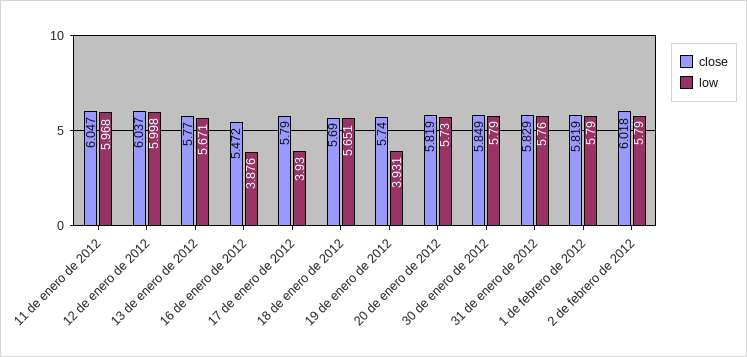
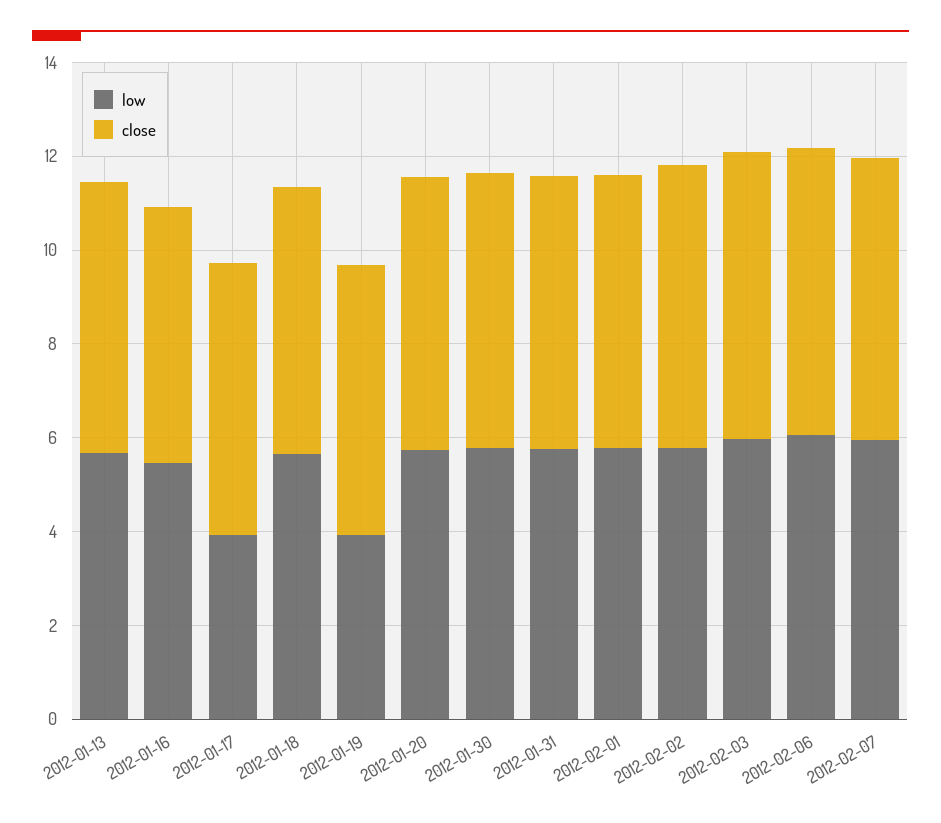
close, 11 de enero de 2012: 6.047 -> none
low, 11 de enero de 2012: 5.968 -> none
close, 12 de enero de 2012: 6.037 -> none
low, 12 de enero de 2012: 5.998 -> none
low, 16 de enero de 2012: 3.876 -> 5.5
low, 2012-02-03: none -> 6
close, 2012-02-03: none -> 6
low, 2012-02-06: none -> 6
close, 2012-02-06: none -> 6
low, 2012-02-07: none -> 6
close, 2012-02-07: none -> 6

